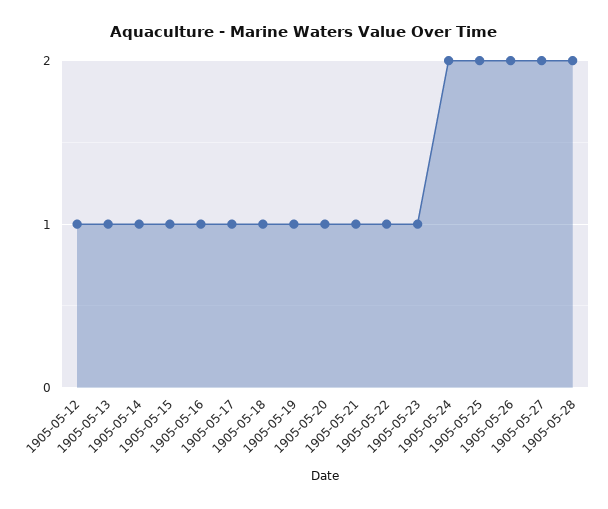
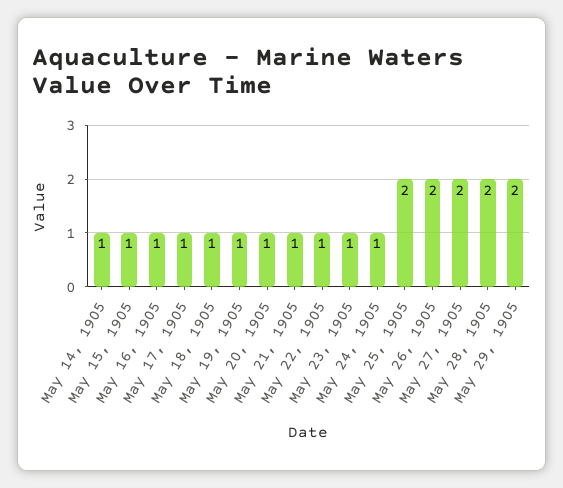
1905-05-12: 1 -> none
1905-05-13: 1 -> none
1905-05-24: 2 -> 1
May 29, 1905: none -> 2

